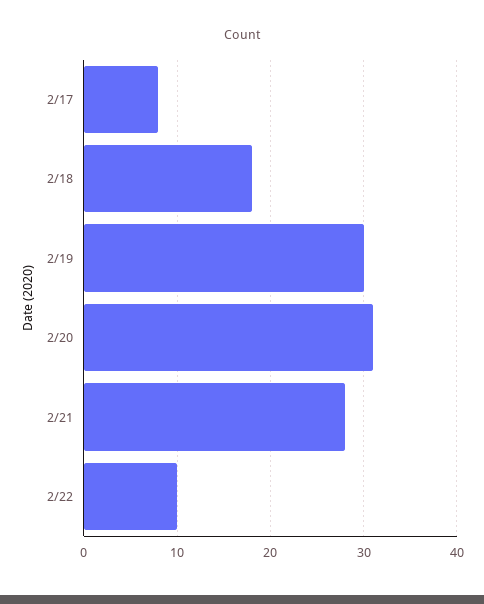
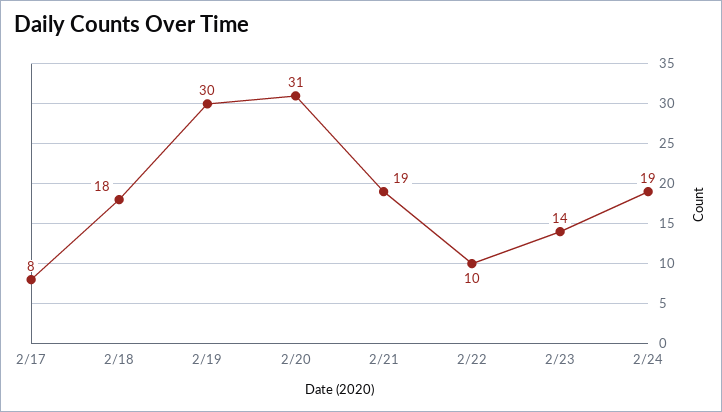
2/21: 28 -> 19
2/23: none -> 14
2/24: none -> 19

